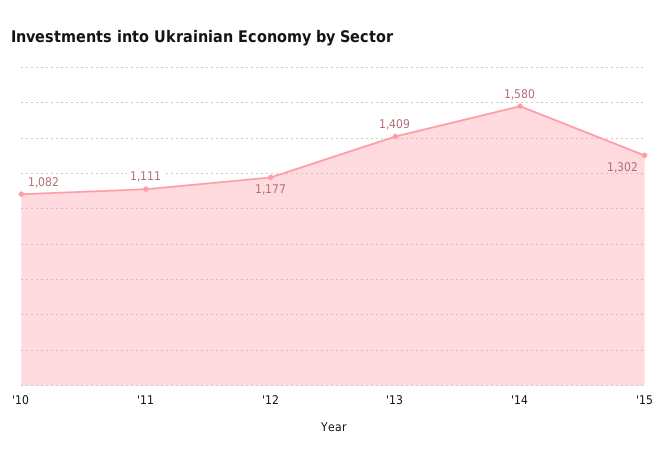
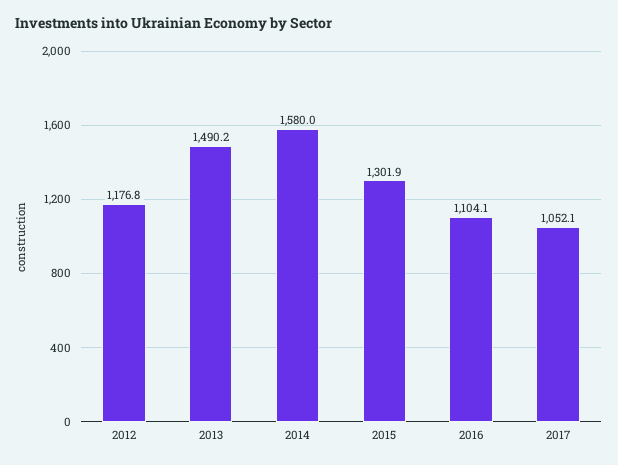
'10: 1082 -> none
'11: 1111 -> none
'13: 1409 -> 1490.2
2016: none -> 1104.1
2017: none -> 1052.1

